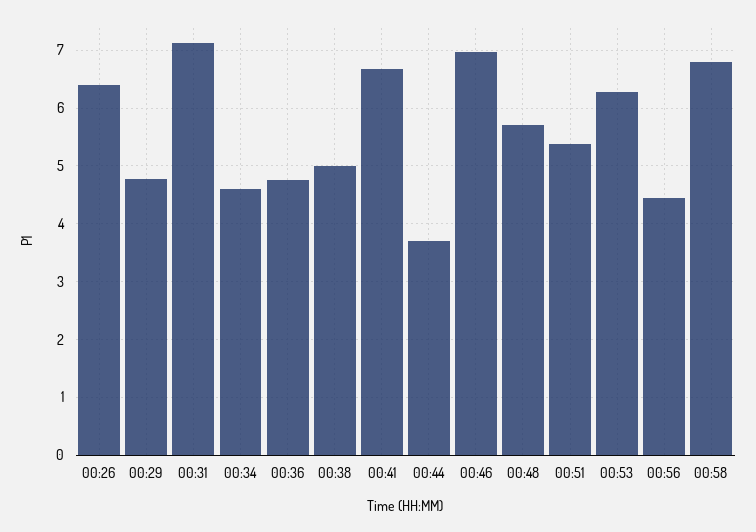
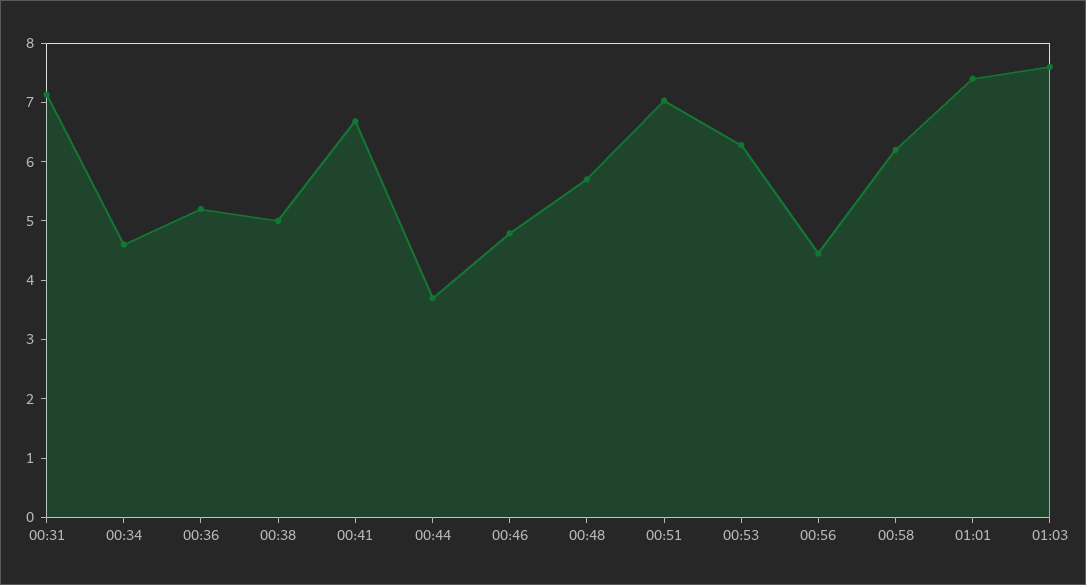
00:26: 6.4 -> none
00:29: 4.8 -> none
00:36: 4.8 -> 5.2
00:46: 7 -> 4.8
00:51: 5.4 -> 7
00:58: 6.8 -> 6.2
01:01: none -> 7.4
01:03: none -> 7.6

